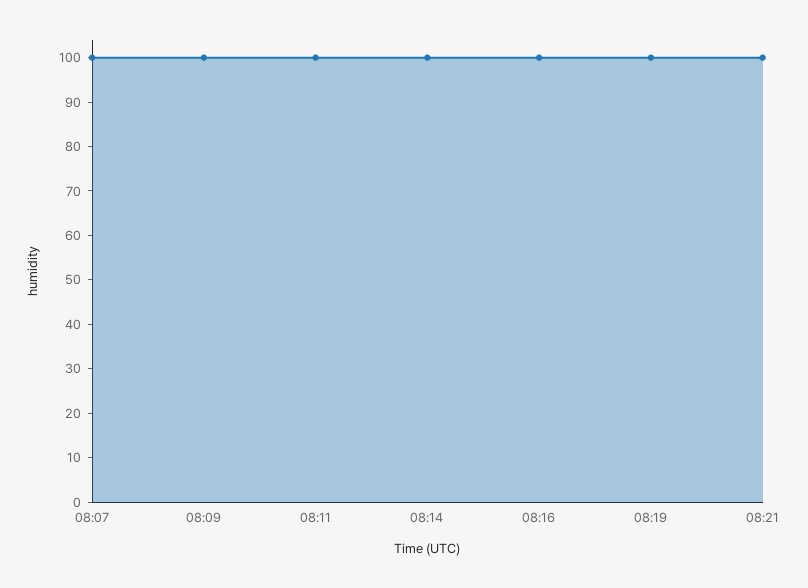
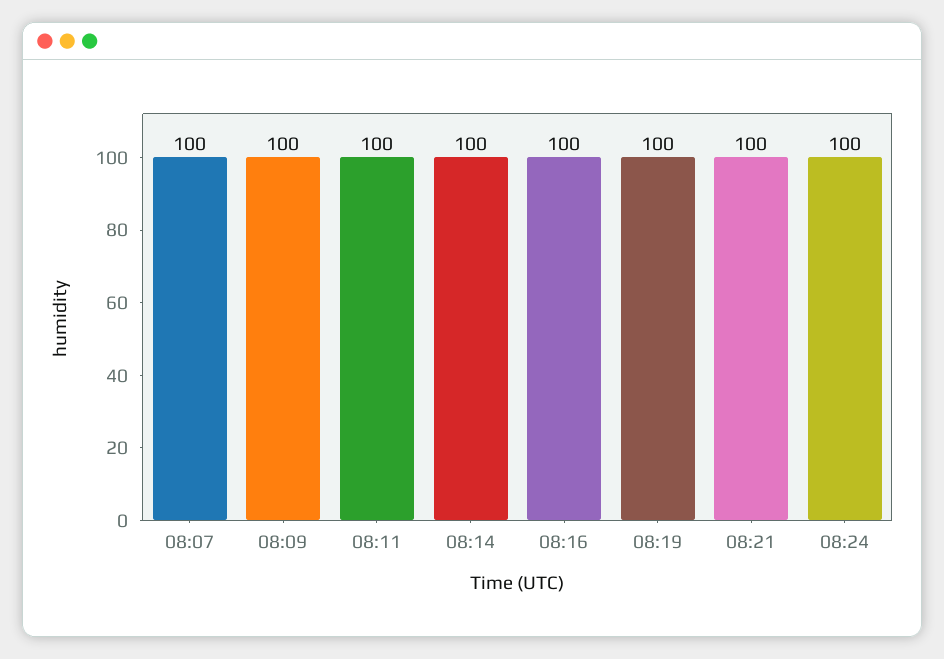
08:24: none -> 100

